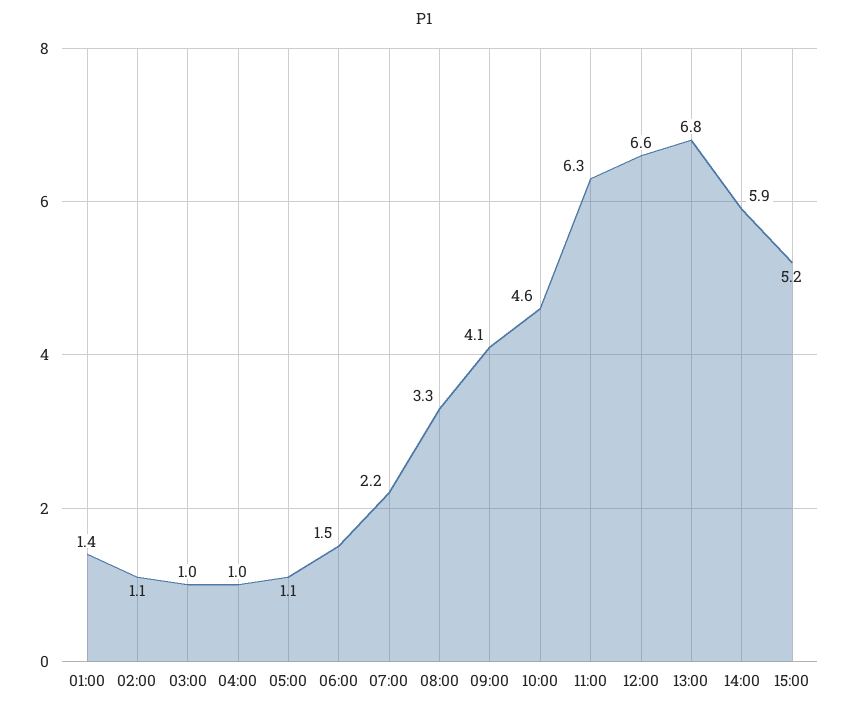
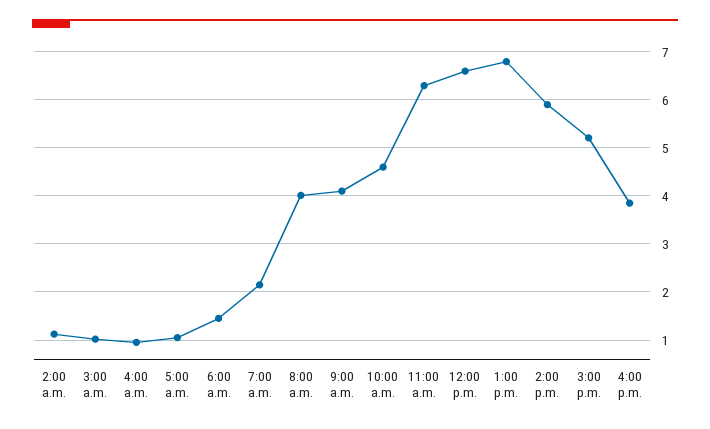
01:00: 1.4 -> none
08:00: 3.3 -> 4
4:00 p.m.: none -> 3.8

